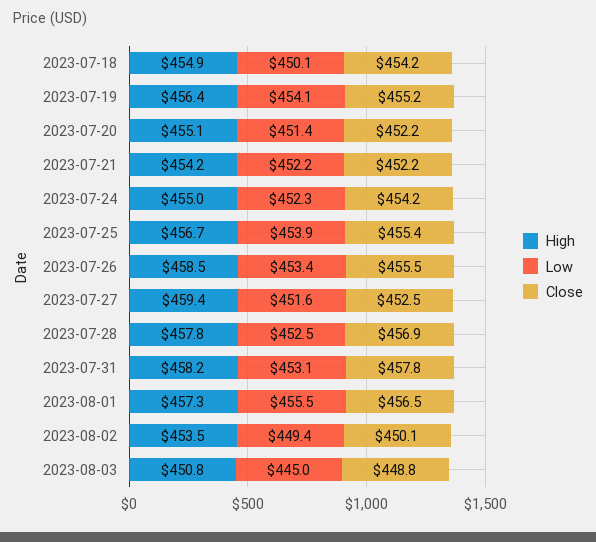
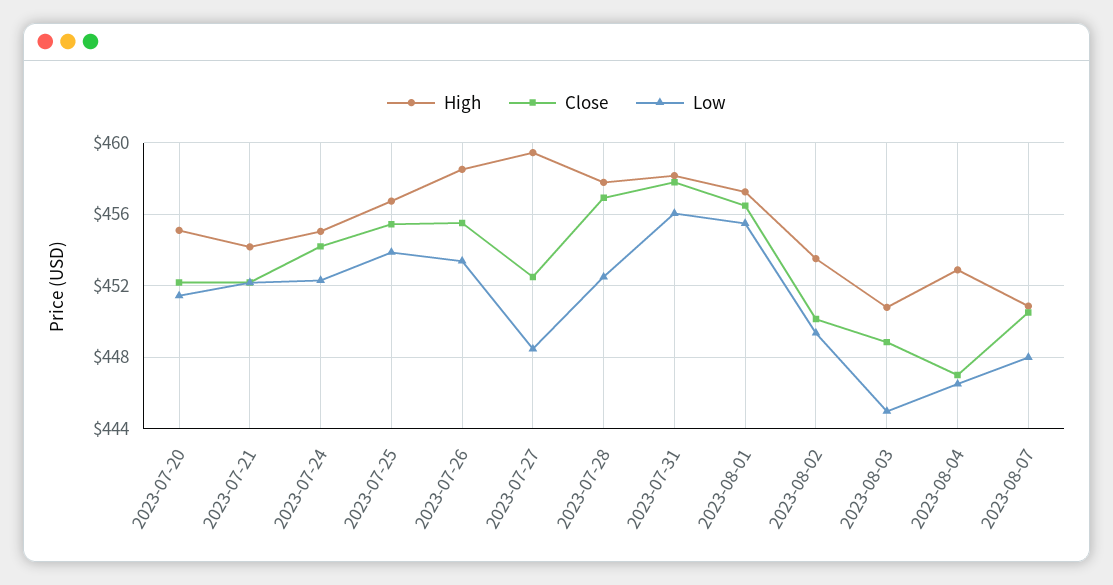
High, 2023-07-18: 454.9 -> none
Low, 2023-07-18: 450.1 -> none
Close, 2023-07-18: 454.2 -> none
High, 2023-07-19: 456.4 -> none
Low, 2023-07-19: 454.1 -> none
Close, 2023-07-19: 455.2 -> none
Low, 2023-07-27: 451.6 -> 448.5
Low, 2023-07-31: 453.1 -> 456
High, 2023-08-04: none -> 453
Close, 2023-08-04: none -> 447
Low, 2023-08-04: none -> 446.5
High, 2023-08-07: none -> 451
Close, 2023-08-07: none -> 450.5
Low, 2023-08-07: none -> 448

